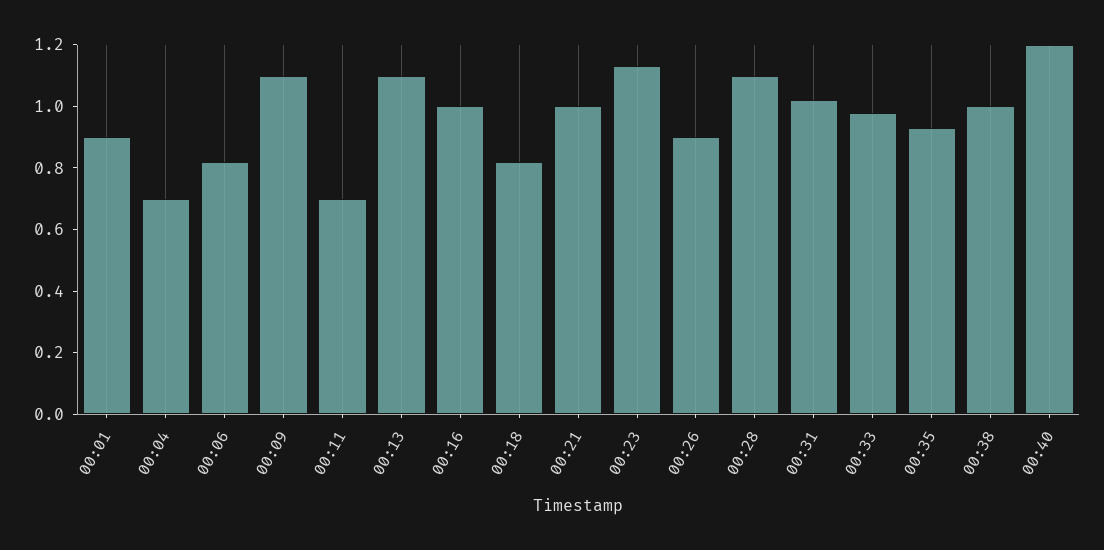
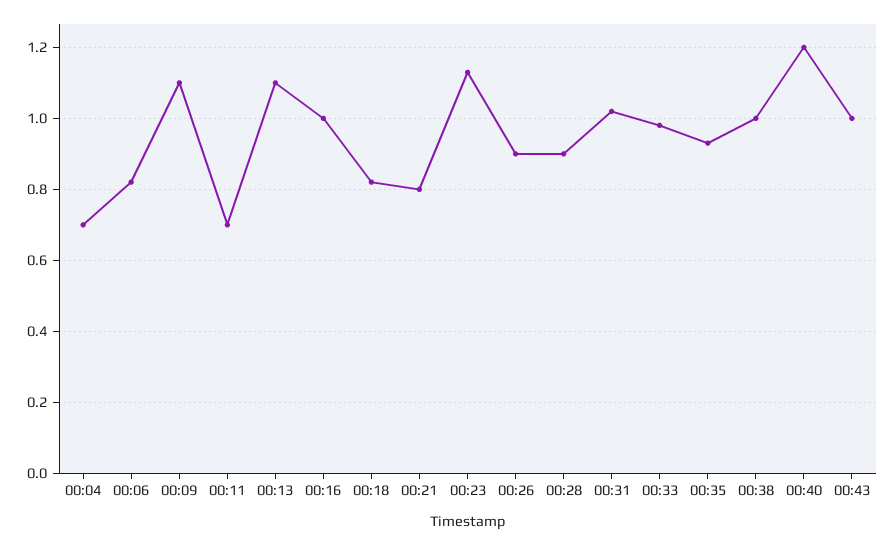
00:01: 0.9 -> none
00:21: 1 -> 0.8
00:28: 1.1 -> 0.9
00:43: none -> 1

